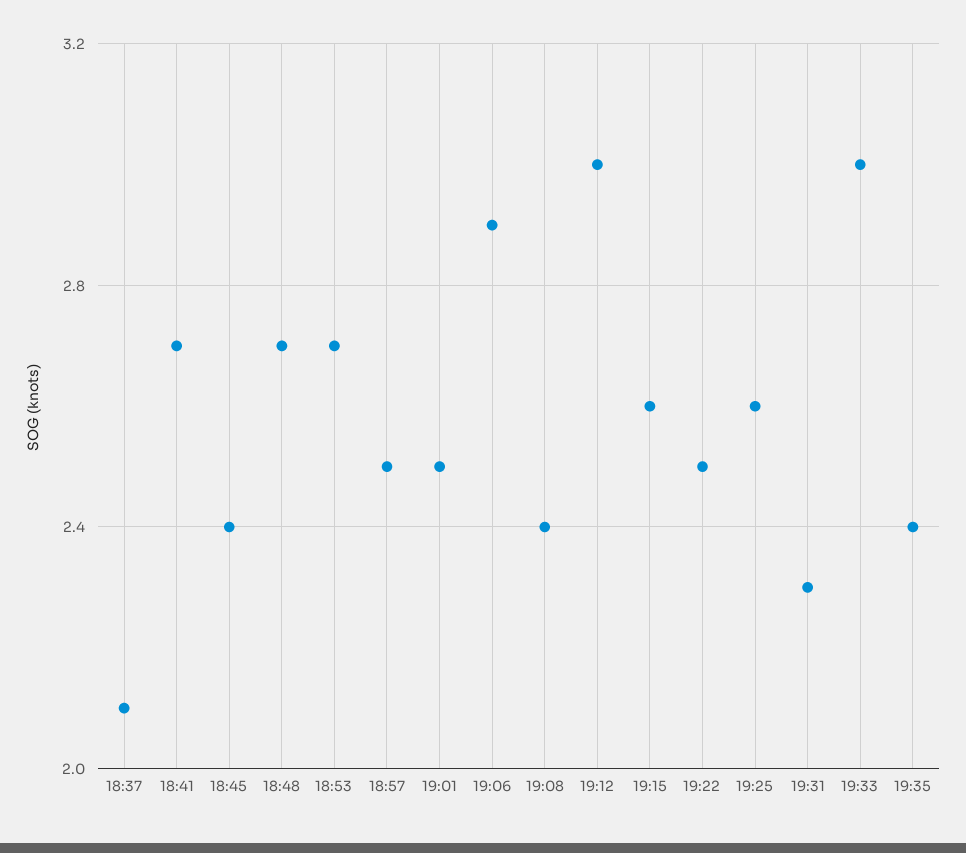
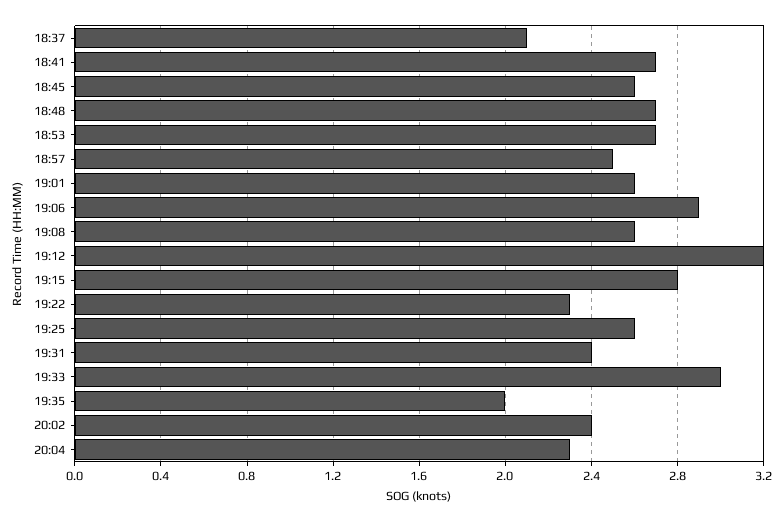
18:45: 2.4 -> 2.6
19:01: 2.5 -> 2.6
19:08: 2.4 -> 2.6
19:12: 3 -> 3.2
19:15: 2.6 -> 2.8
19:22: 2.5 -> 2.3
19:31: 2.3 -> 2.4
19:35: 2.4 -> 2
20:02: none -> 2.4
20:04: none -> 2.3

